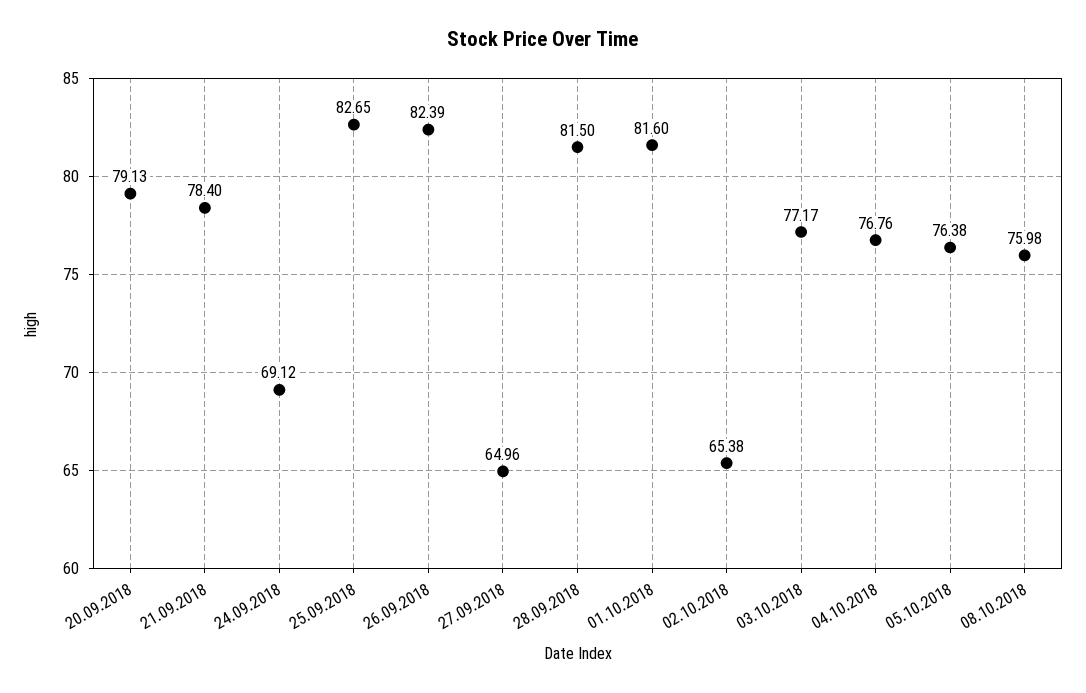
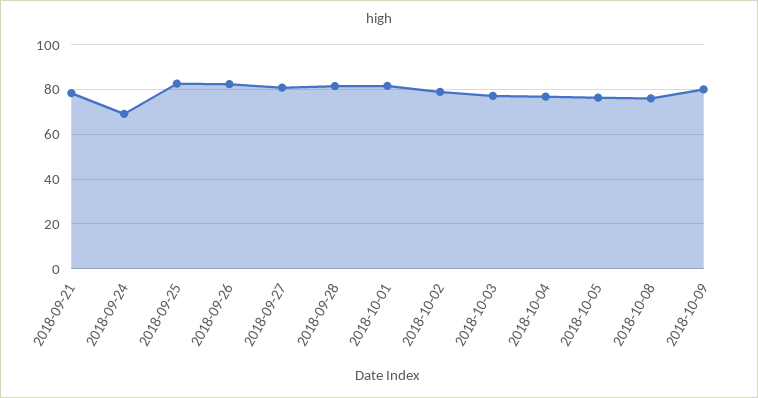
20.09.2018: 79.13 -> none
27.09.2018: 64.96 -> 80
02.10.2018: 65.38 -> 80
2018-10-09: none -> 80

